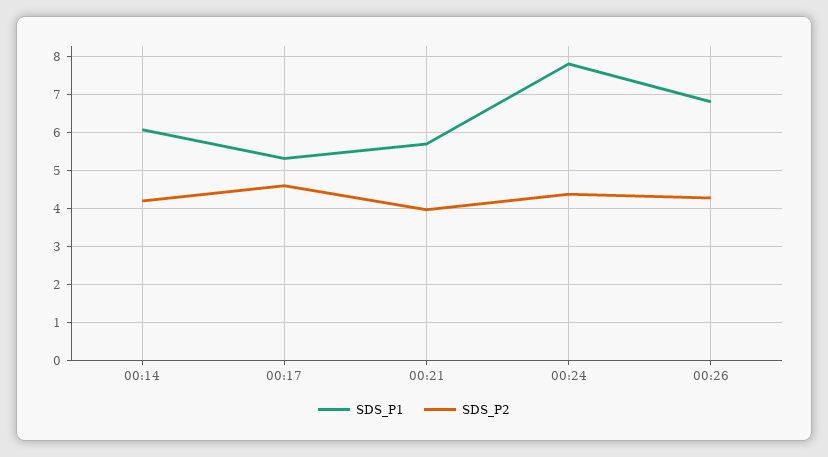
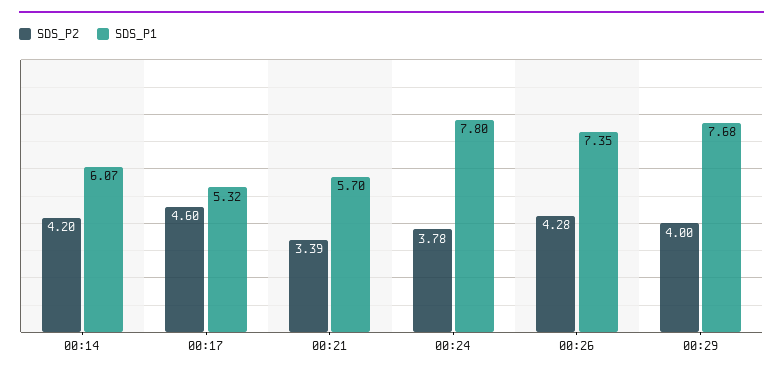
SDS_P2, 00:21: 4 -> 3.39
SDS_P2, 00:24: 4.4 -> 3.78
SDS_P1, 00:26: 6.8 -> 7.35
SDS_P2, 00:29: none -> 4
SDS_P1, 00:29: none -> 7.68

